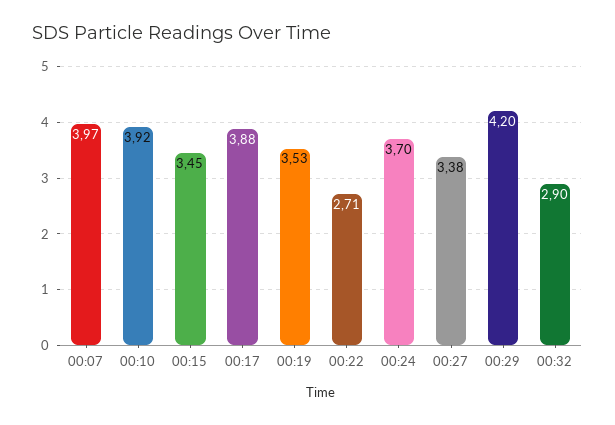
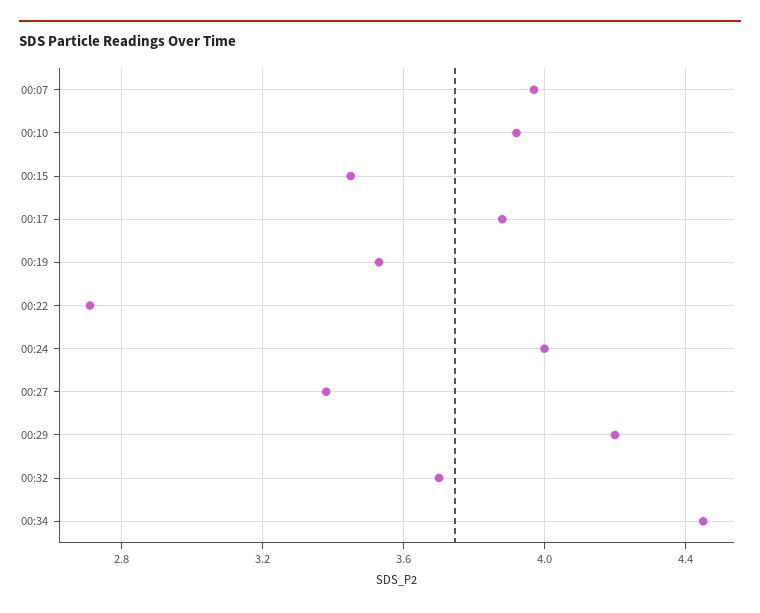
00:24: 3.7 -> 4
00:32: 2.9 -> 3.7
00:34: none -> 4.45

